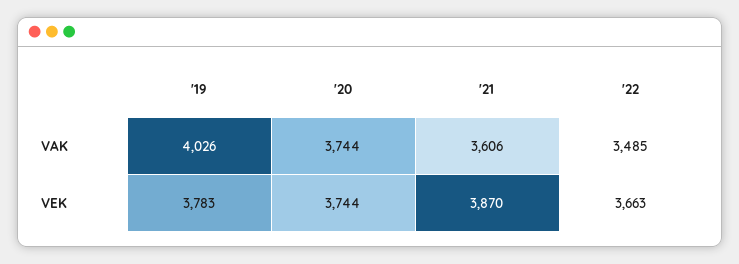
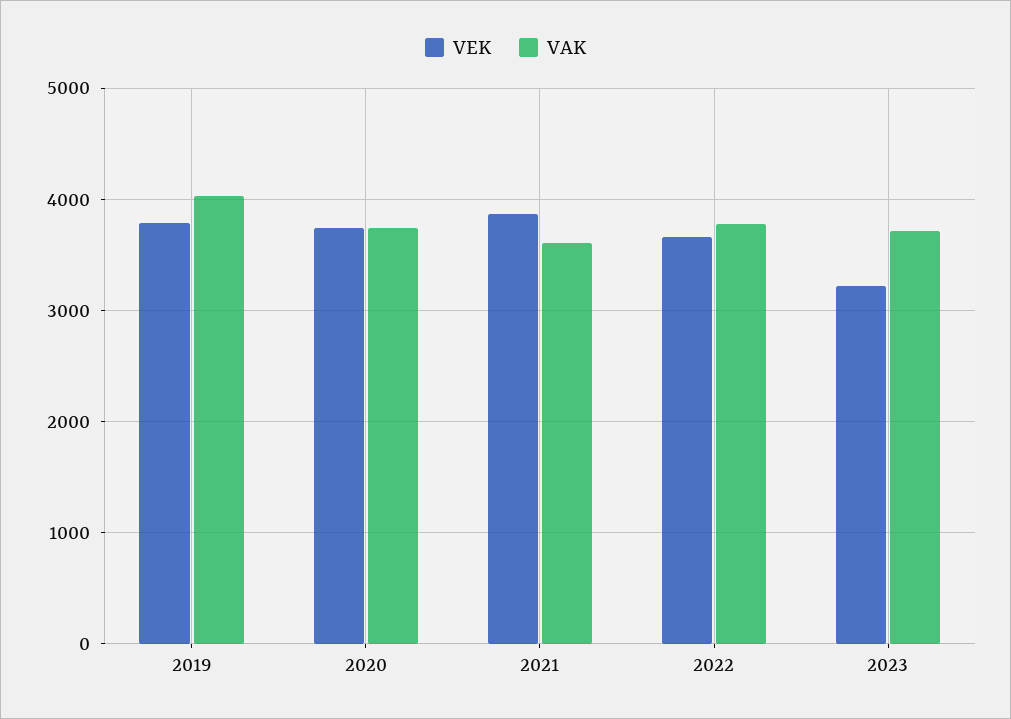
VAK, '22: 3485 -> 3800
VEK, 2023: none -> 3200
VAK, 2023: none -> 3700

